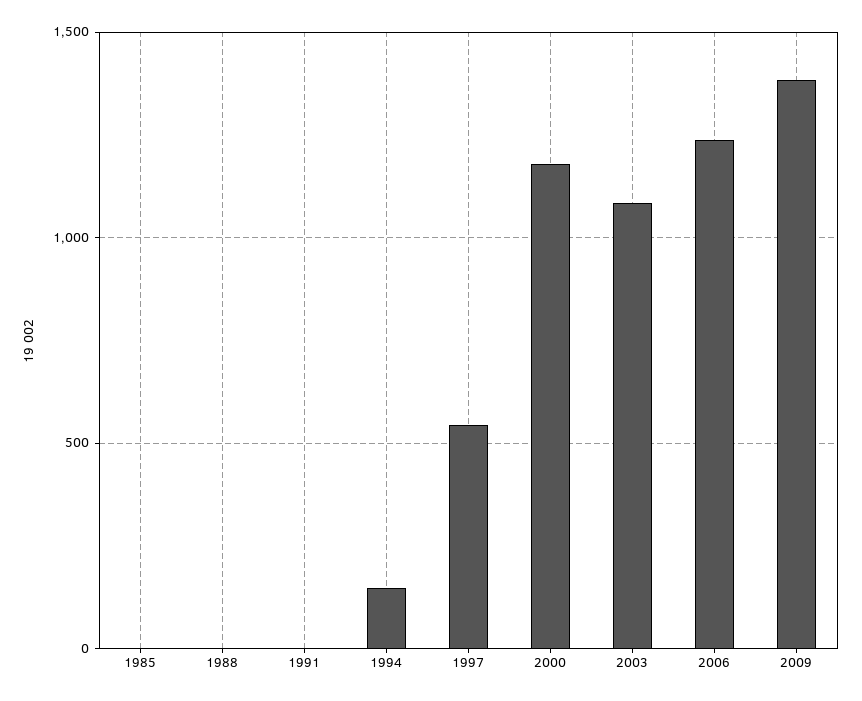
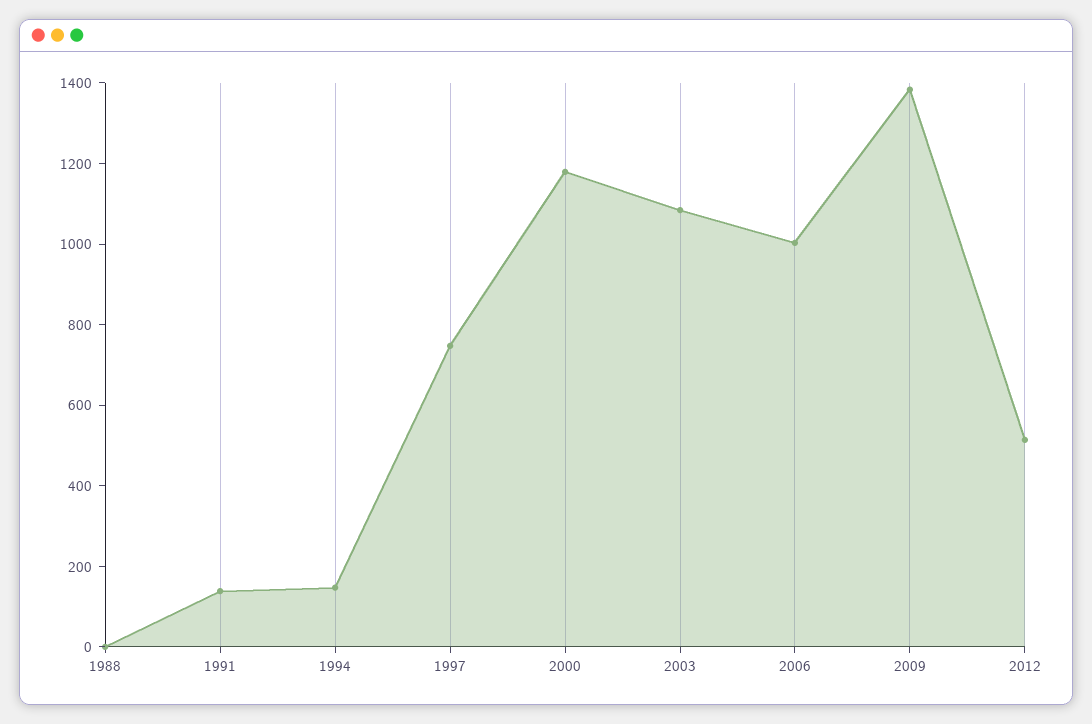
1985: 0 -> none
1991: 0 -> 150
1997: 550 -> 750
2006: 1250 -> 1000
2012: none -> 500

